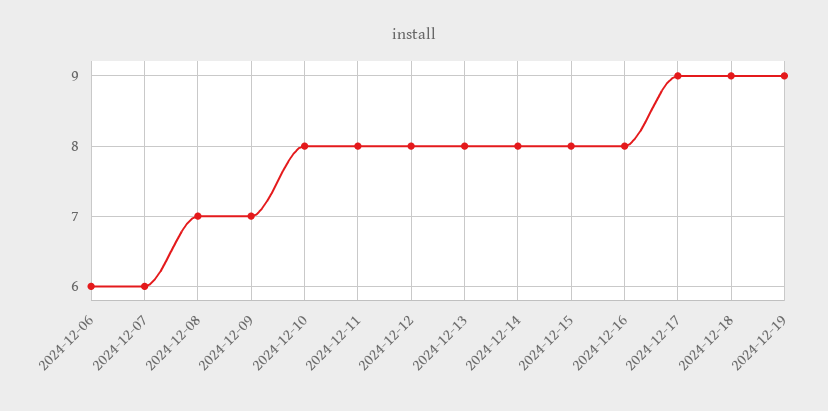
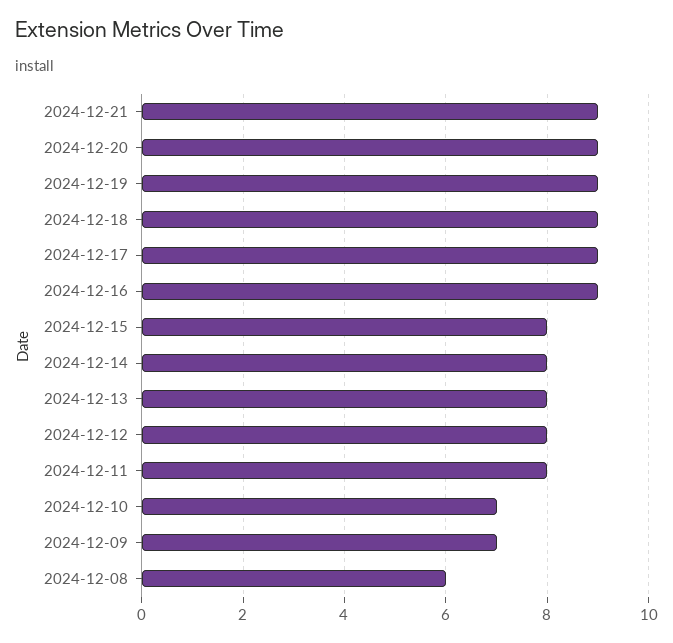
2024-12-06: 6 -> none
2024-12-07: 6 -> none
2024-12-08: 7 -> 6
2024-12-10: 8 -> 7
2024-12-16: 8 -> 9
2024-12-21: none -> 9
2024-12-20: none -> 9

